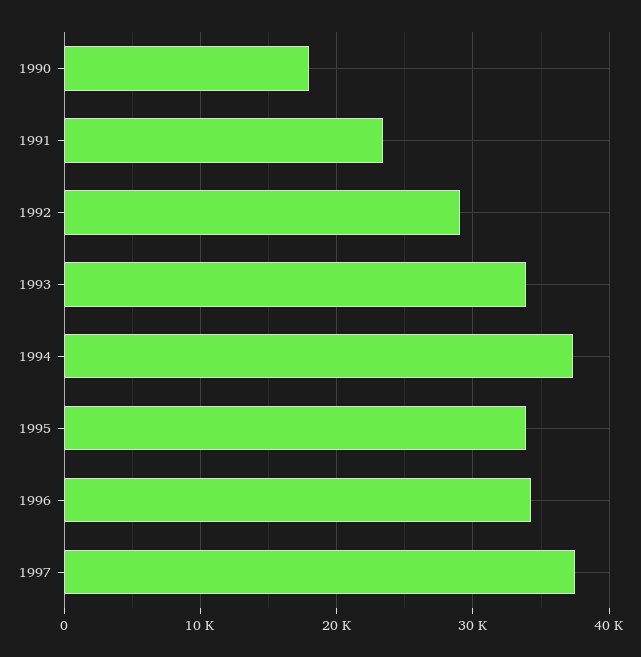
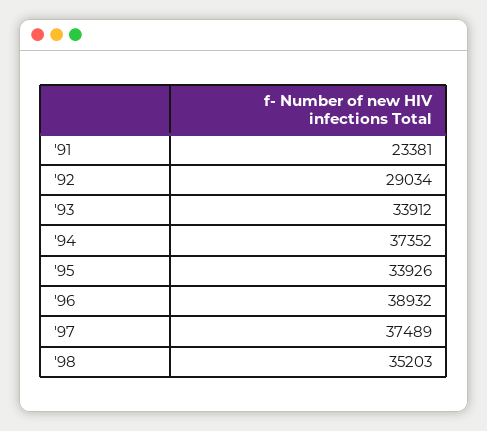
1990: 18000 -> none
1996: 34000 -> 38932
'98: none -> 35203

